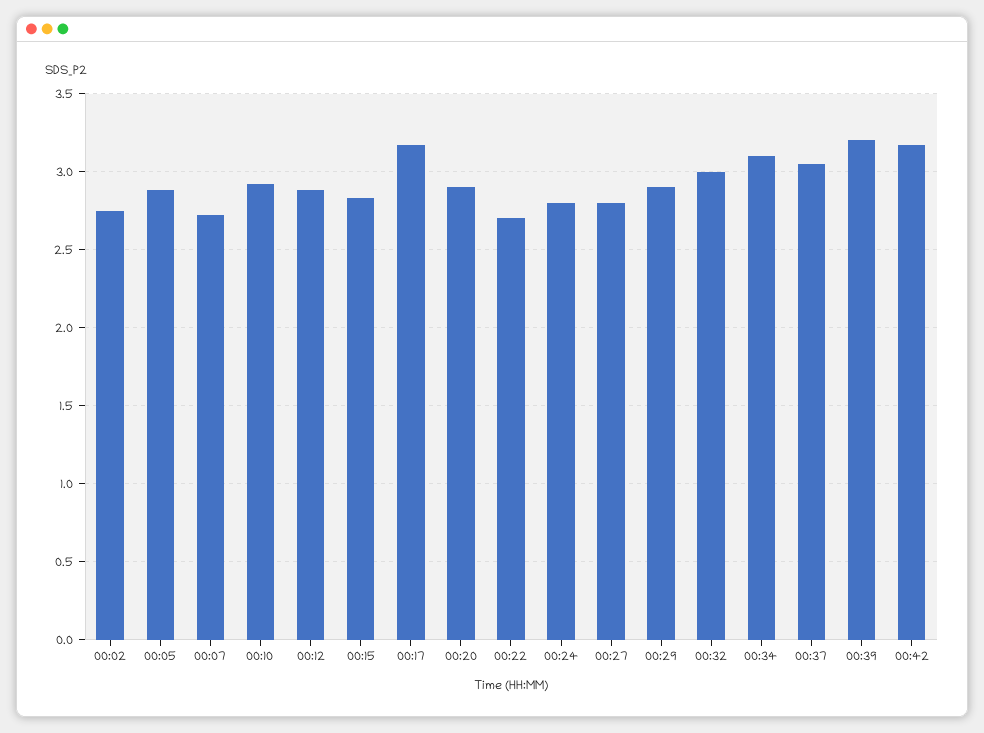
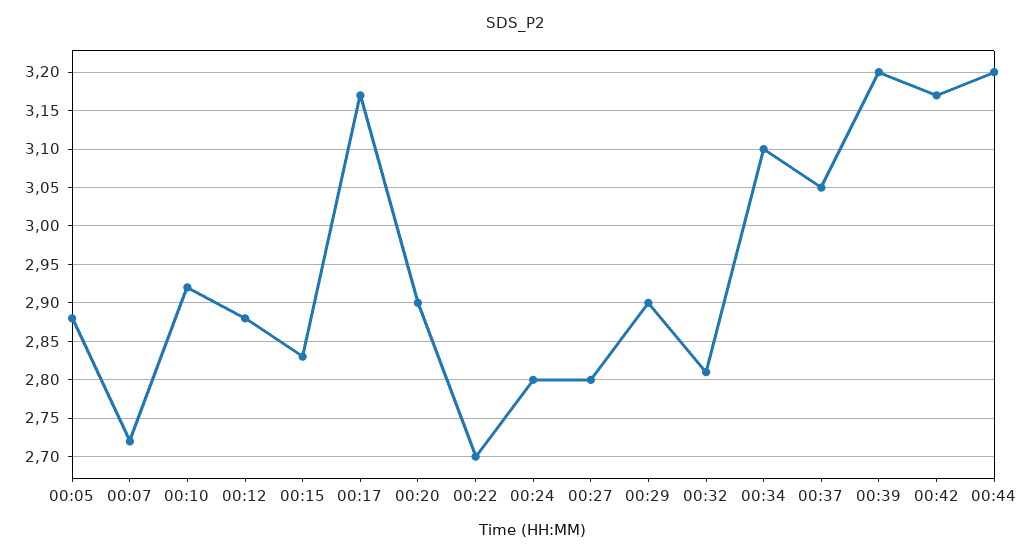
00:02: 2.75 -> none
00:32: 3 -> 2.81
00:44: none -> 3.2

